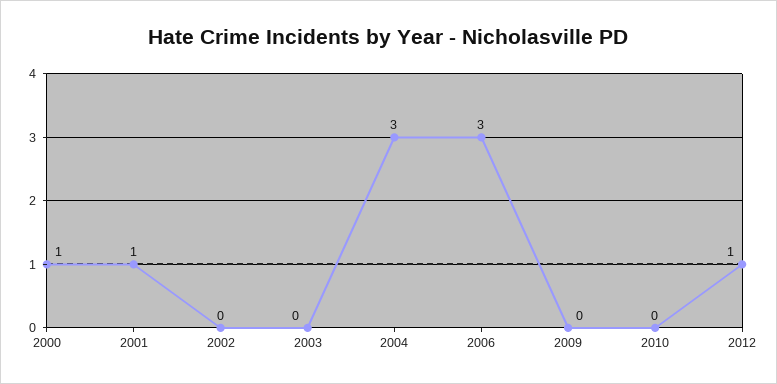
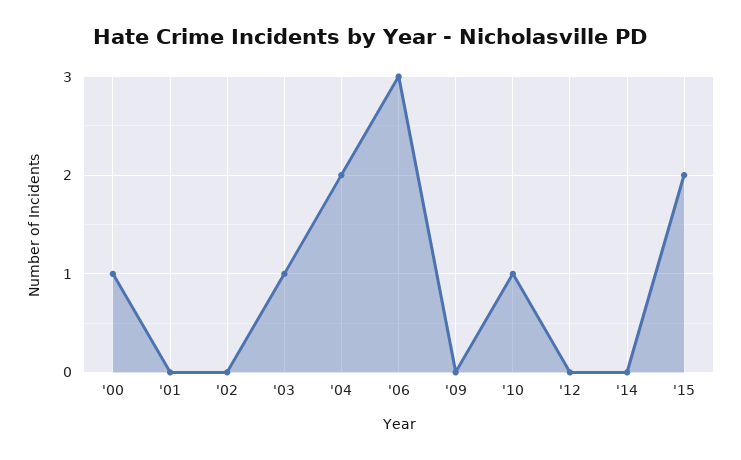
2001: 1 -> 0
2003: 0 -> 1
2004: 3 -> 2
2010: 0 -> 1
2012: 1 -> 0
'14: none -> 0
'15: none -> 2

